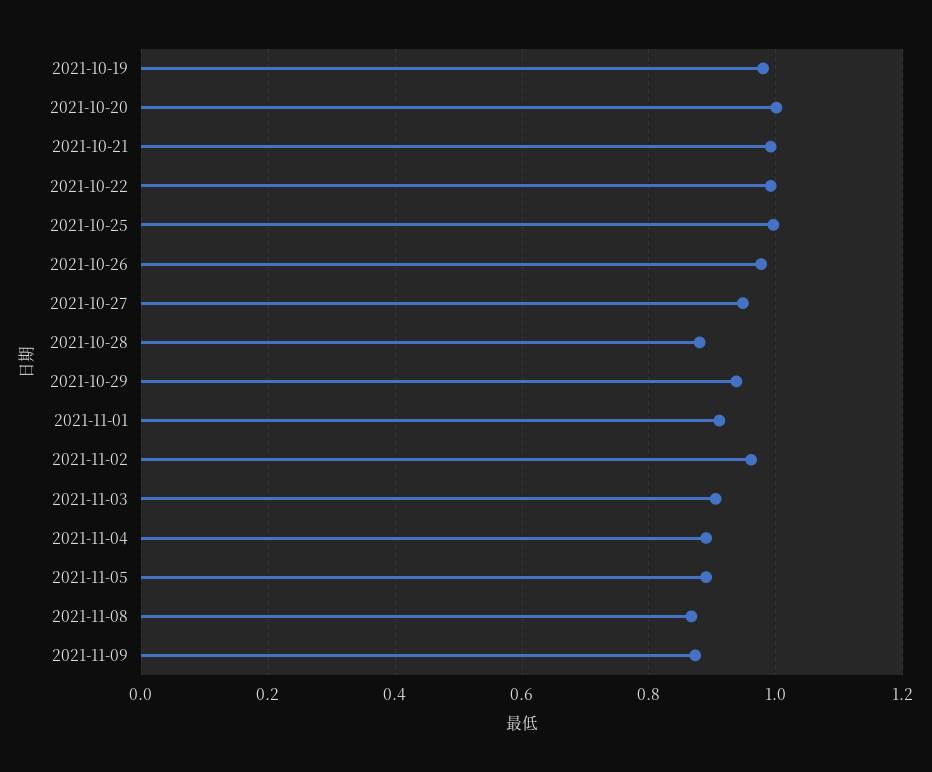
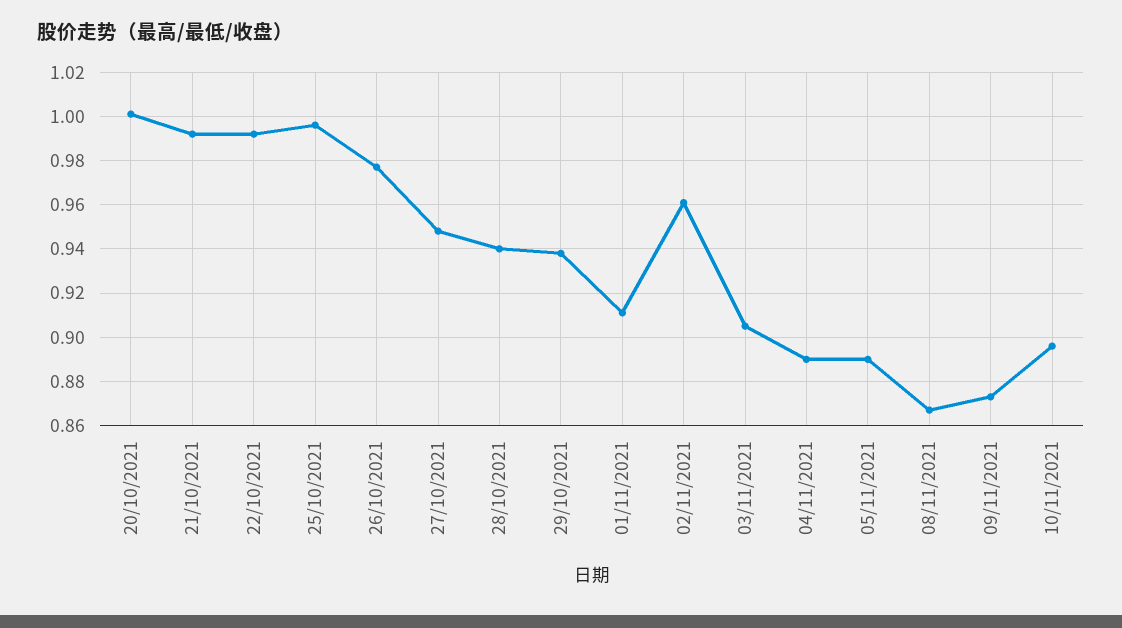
2021-10-19: 0.98 -> none
2021-10-28: 0.88 -> 0.94
10/11/2021: none -> 0.895

